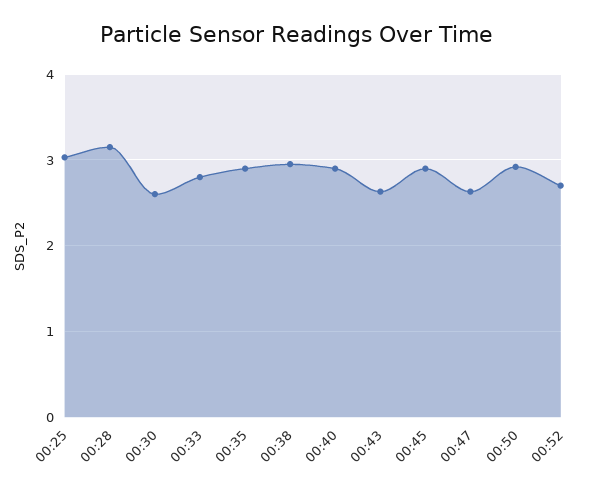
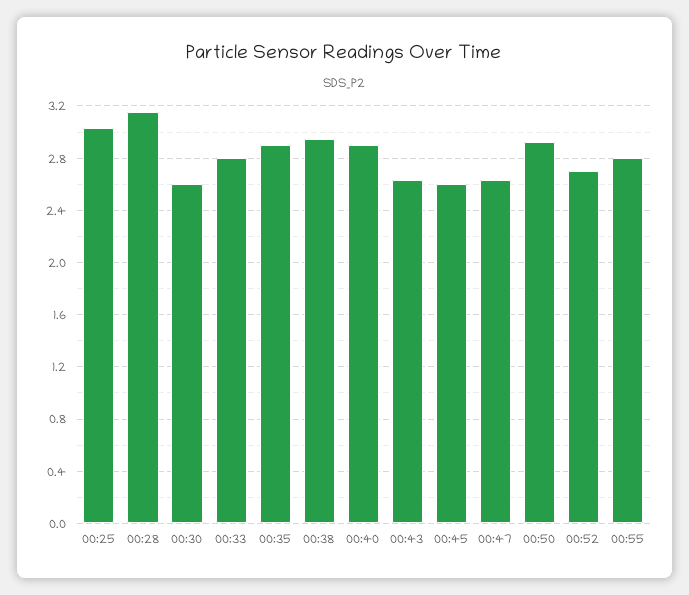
00:45: 2.9 -> 2.6
00:55: none -> 2.8

